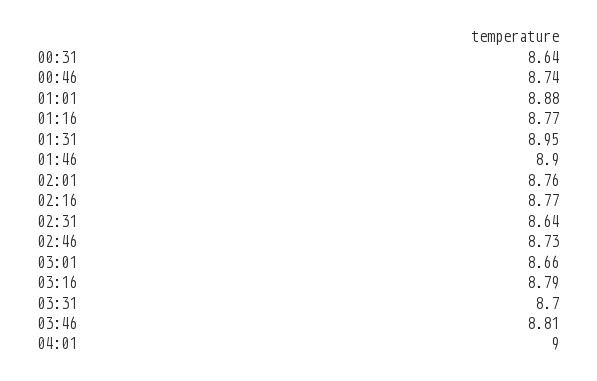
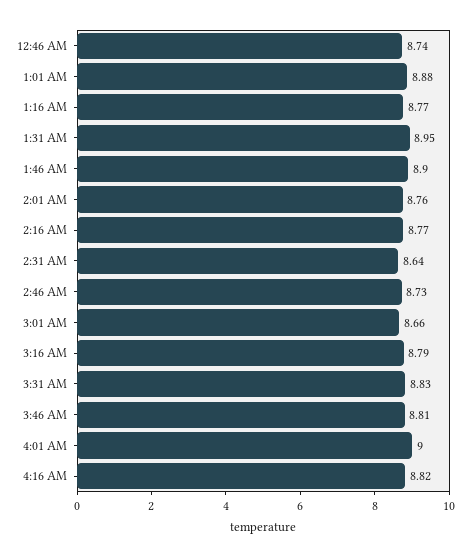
00:31: 8.64 -> none
03:31: 8.7 -> 8.83
4:16 AM: none -> 8.82

